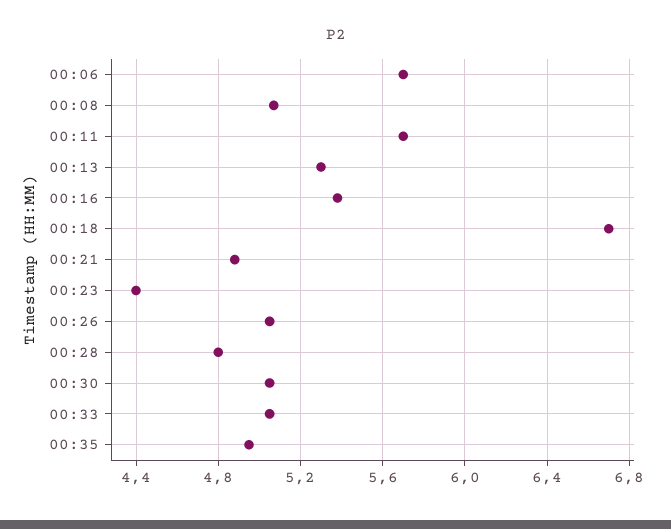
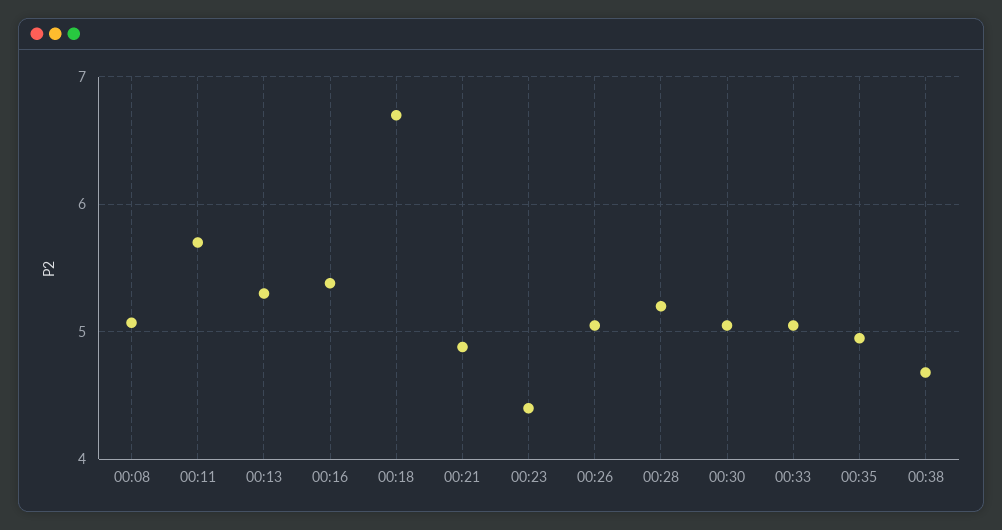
00:06: 5.7 -> none
00:28: 4.8 -> 5.2
00:38: none -> 4.7

